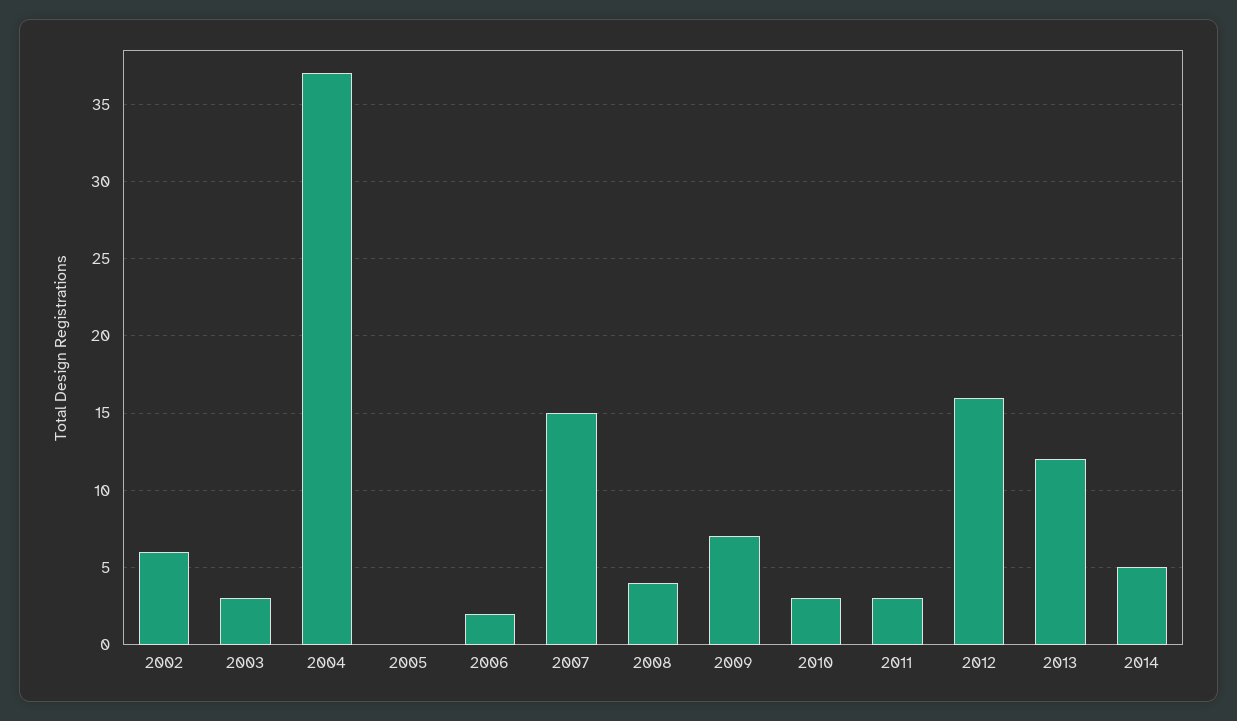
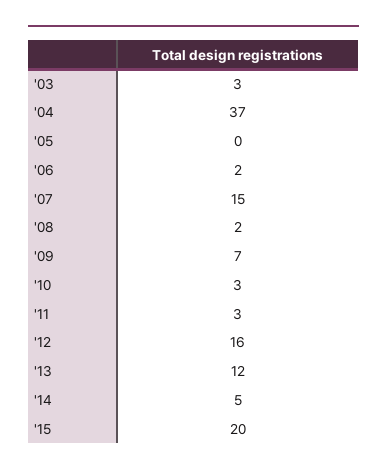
2002: 6 -> none
2008: 4 -> 2
'15: none -> 20

